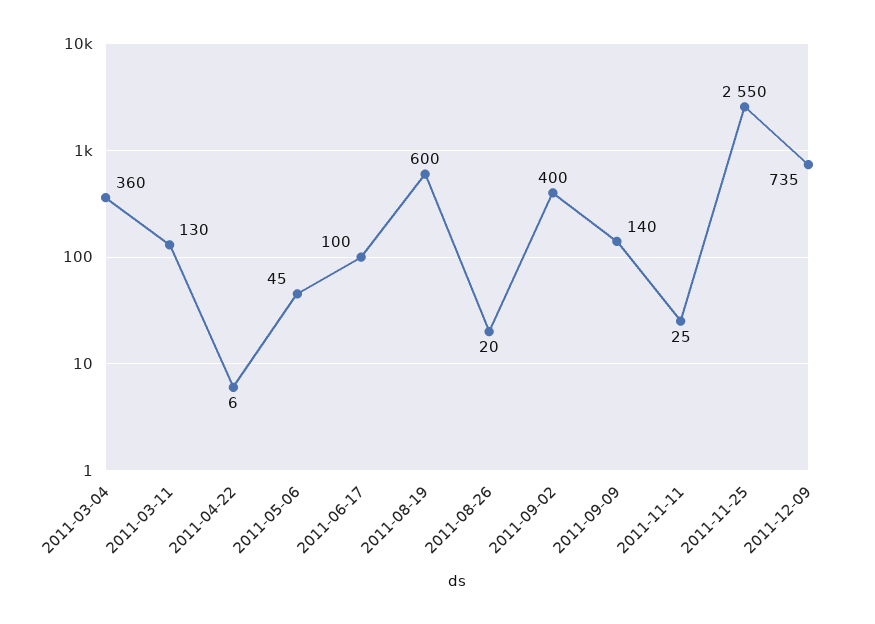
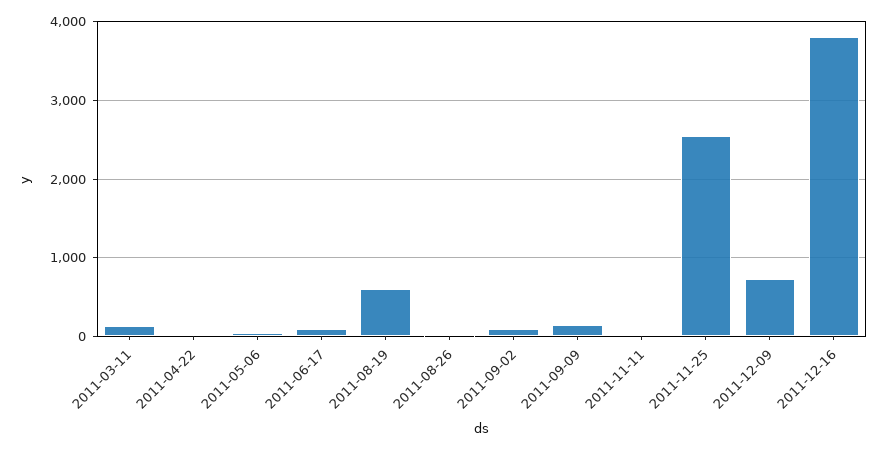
2011-03-04: 360 -> none
2011-09-02: 400 -> 100
2011-12-16: none -> 3800

